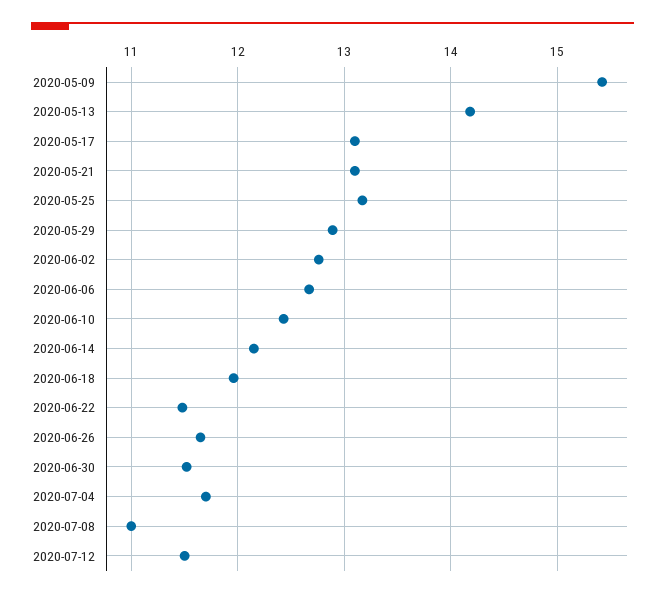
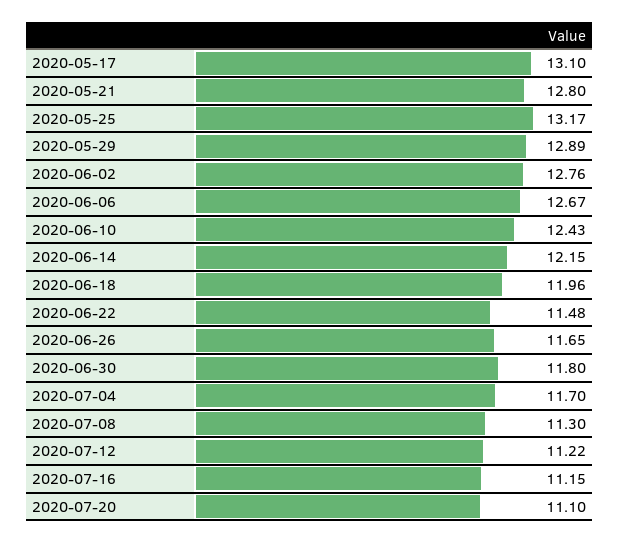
2020-05-09: 15.4 -> none
2020-05-13: 14.2 -> none
2020-05-21: 13.1 -> 12.8
2020-06-30: 11.5 -> 11.8
2020-07-08: 11 -> 11.3
2020-07-12: 11.5 -> 11.22
2020-07-16: none -> 11.15
2020-07-20: none -> 11.1

